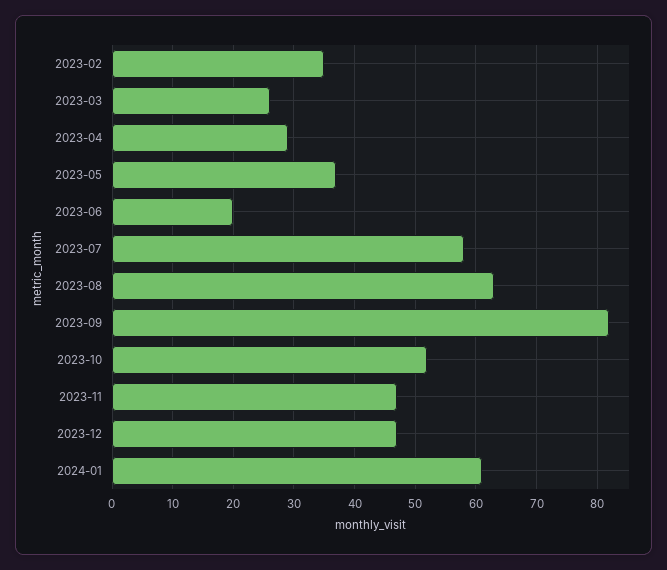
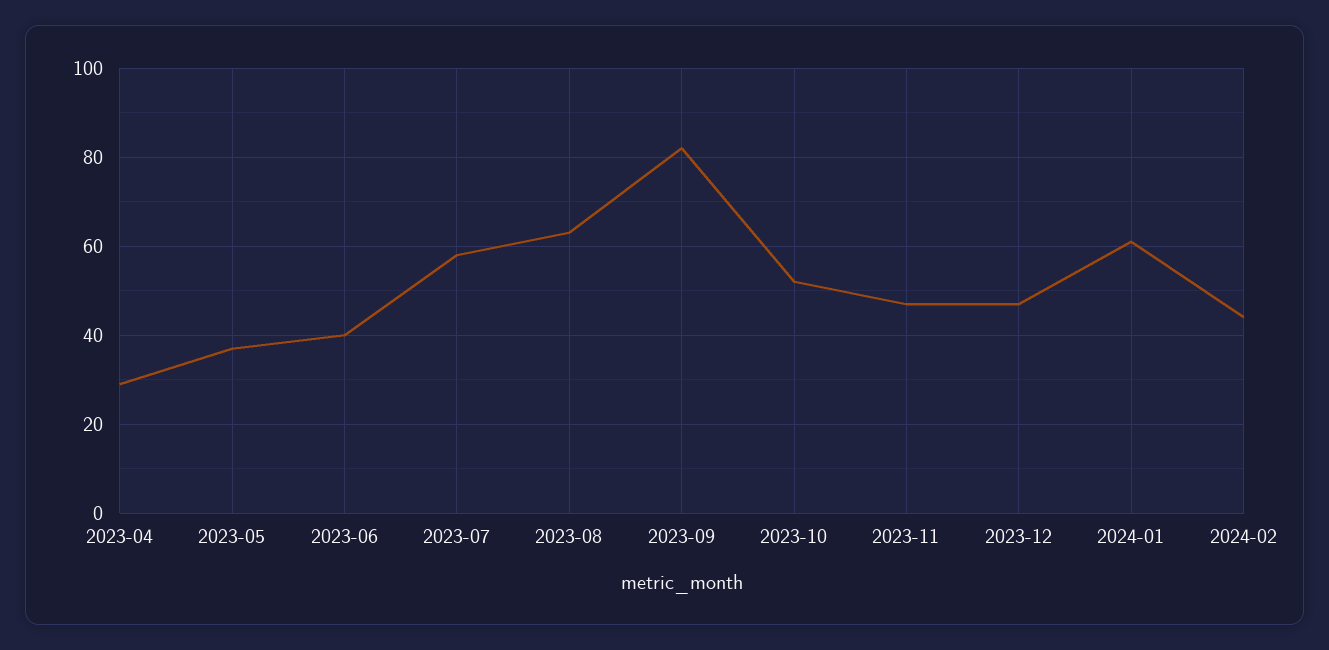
2023-02: 35 -> none
2023-03: 26 -> none
2023-06: 20 -> 40
2024-02: none -> 45

